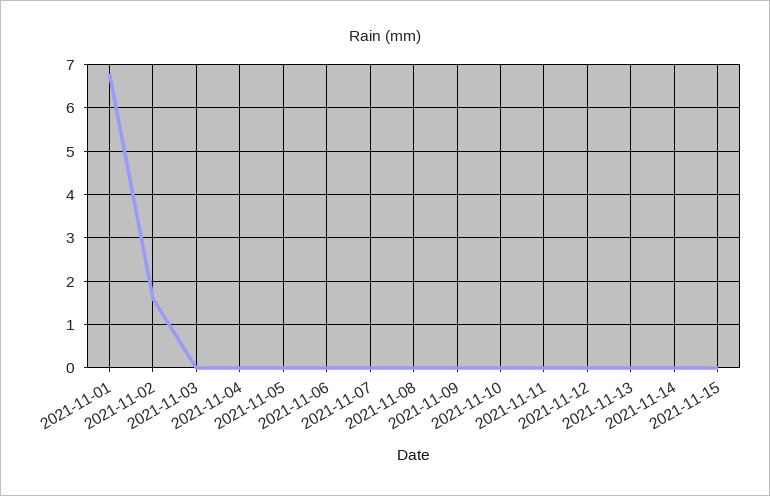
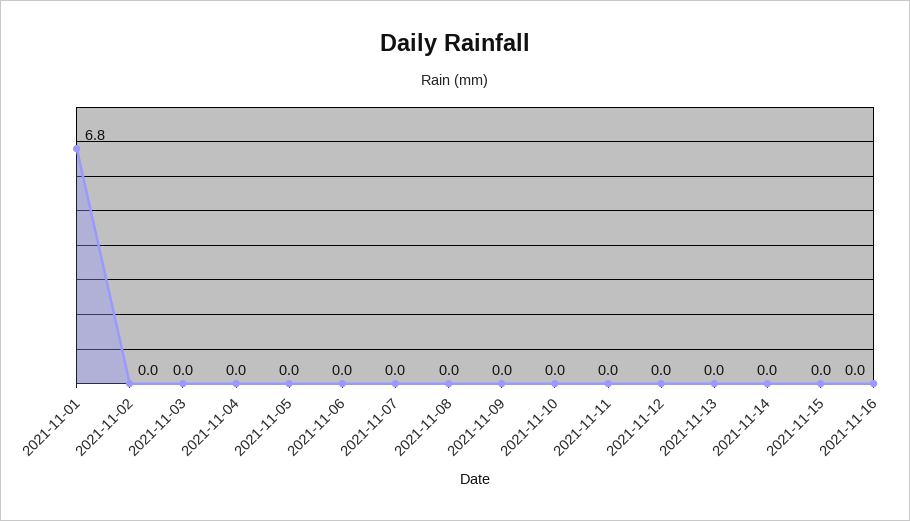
2021-11-02: 1.5 -> 0
2021-11-16: none -> 0

